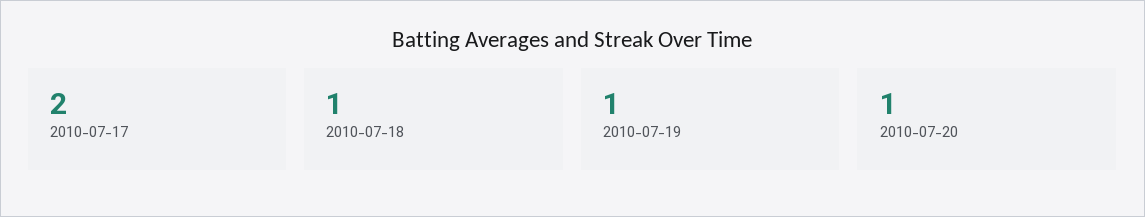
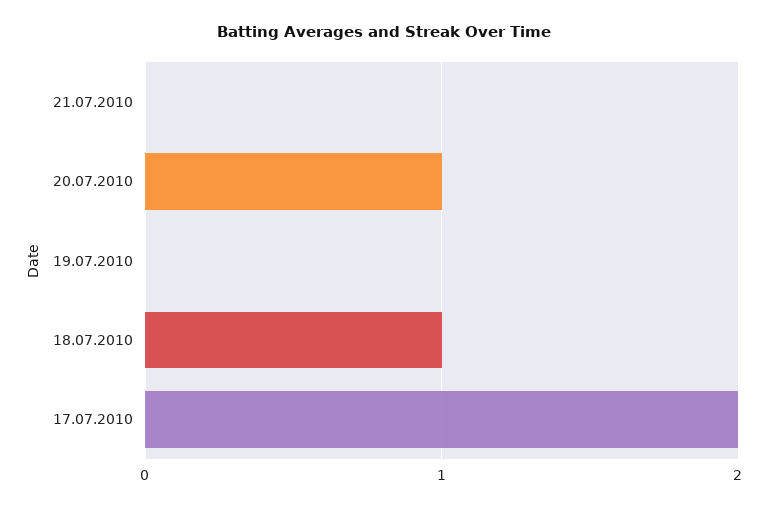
2010-07-19: 1 -> 0
21.07.2010: none -> 0

